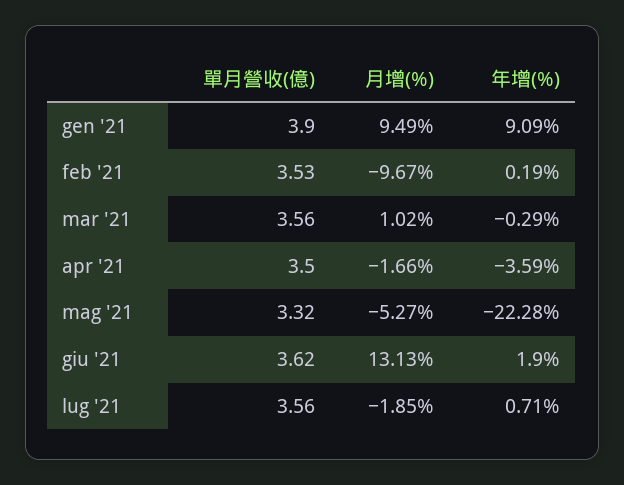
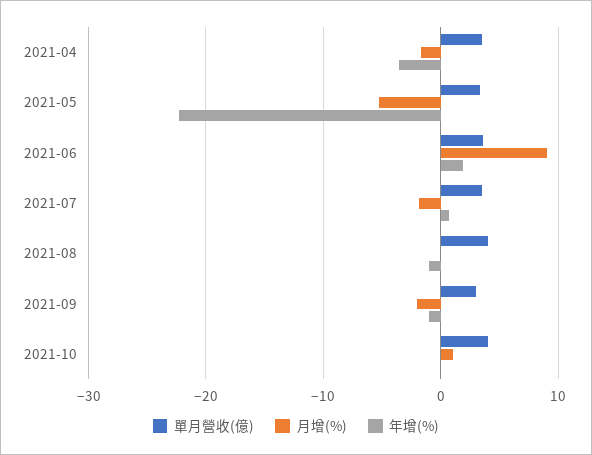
單月營收(億), gen '21: 3.9 -> none
月增(%), gen '21: 9.49 -> none
年增(%), gen '21: 9.09 -> none
單月營收(億), feb '21: 3.53 -> none
月增(%), feb '21: -9.67 -> none
年增(%), feb '21: 0.19 -> none
單月營收(億), mar '21: 3.56 -> none
月增(%), mar '21: 1.02 -> none
年增(%), mar '21: -0.29 -> none
月增(%), giu '21: 13.13 -> 9
單月營收(億), 2021-08: none -> 4
月增(%), 2021-08: none -> 0
年增(%), 2021-08: none -> -1
單月營收(億), 2021-09: none -> 3
月增(%), 2021-09: none -> -2
年增(%), 2021-09: none -> -1
單月營收(億), 2021-10: none -> 4
月增(%), 2021-10: none -> 1
年增(%), 2021-10: none -> 0

